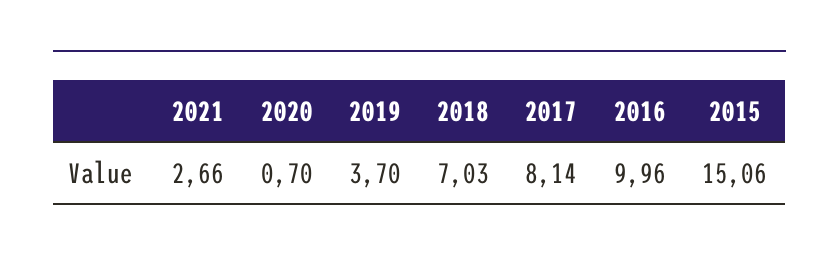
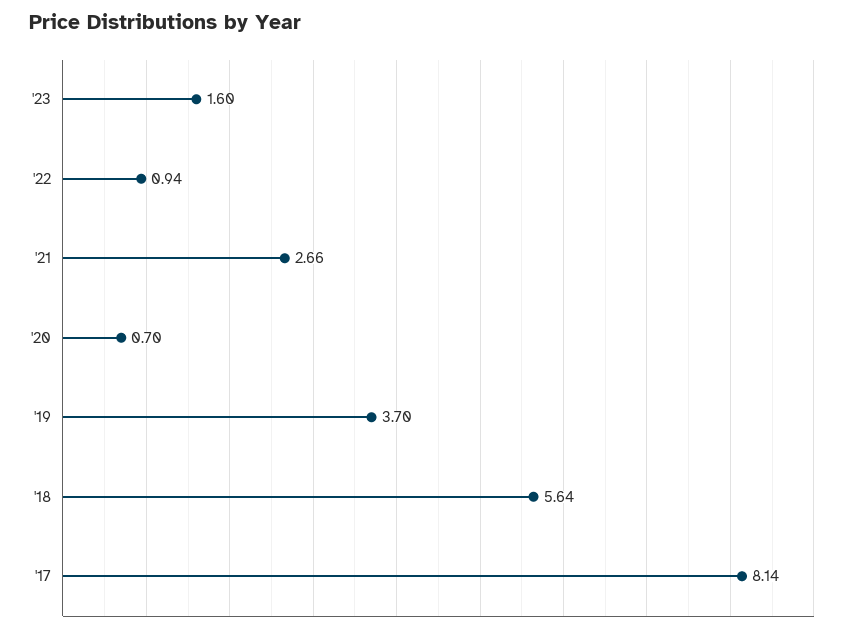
2018: 7.03 -> 5.64
2016: 9.96 -> none
2015: 15.06 -> none
'23: none -> 1.6
'22: none -> 0.94

